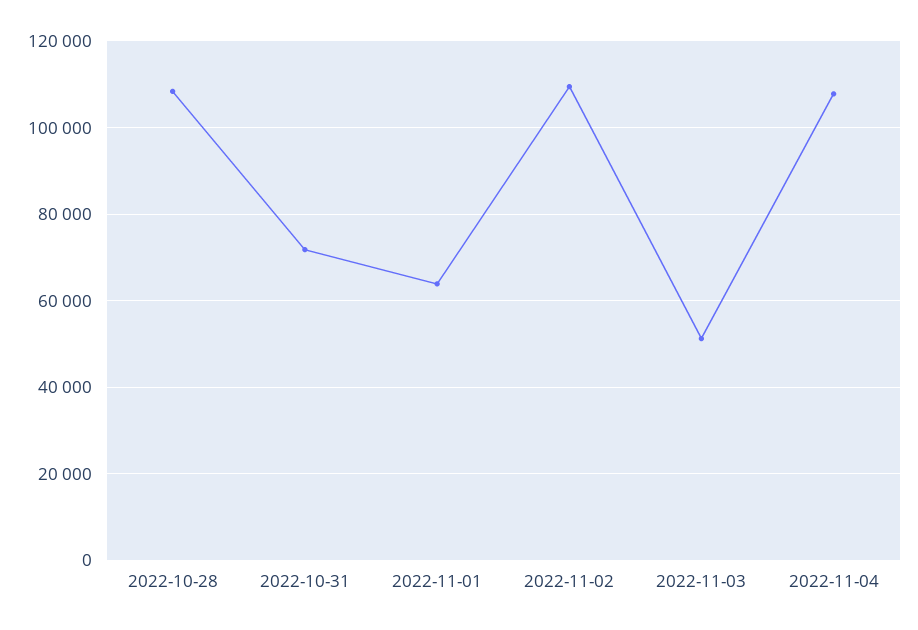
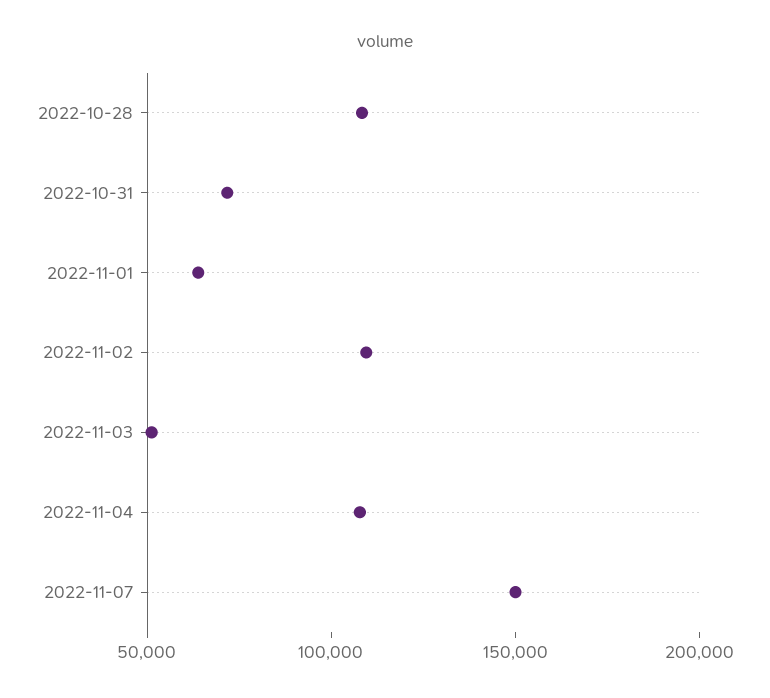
2022-11-07: none -> 150000

